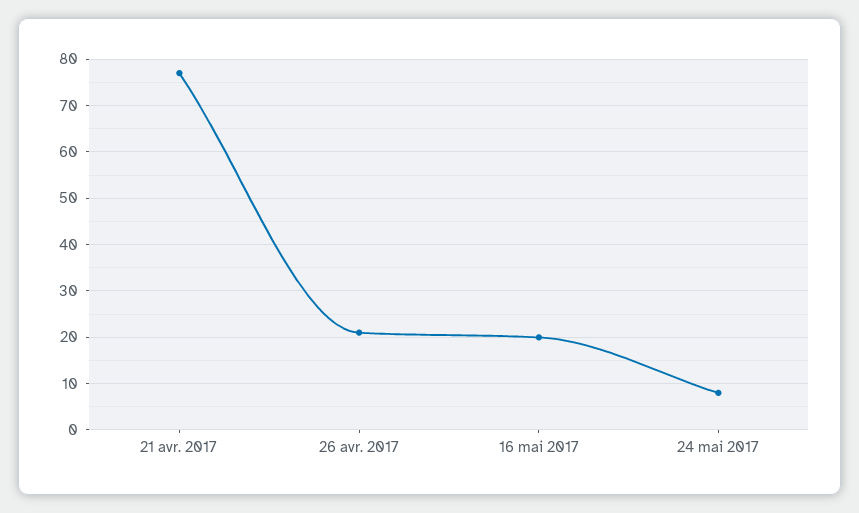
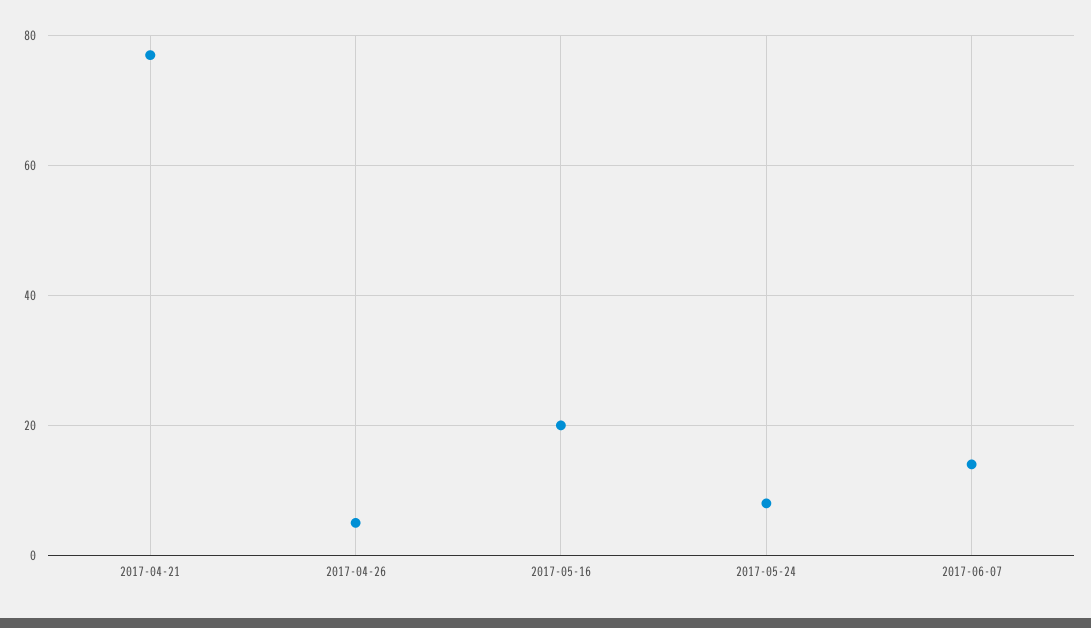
26 avr. 2017: 20 -> 5
2017-06-07: none -> 15

